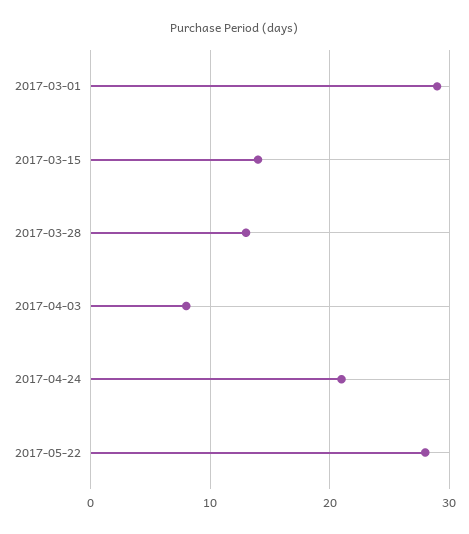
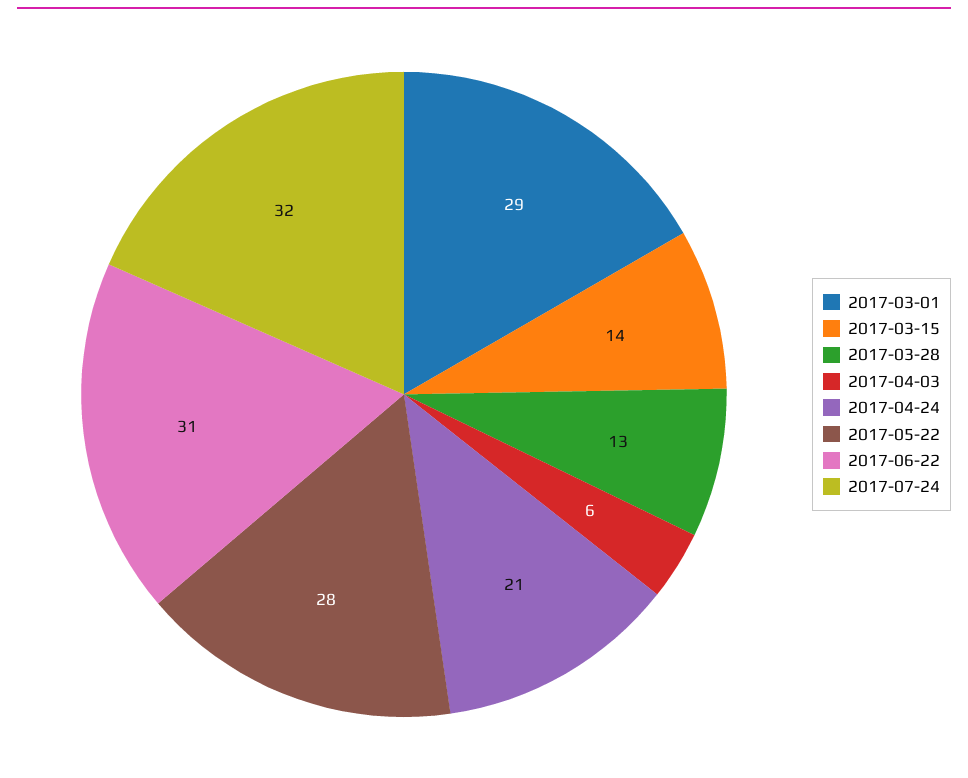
2017-04-03: 8 -> 6
2017-06-22: none -> 31
2017-07-24: none -> 32

